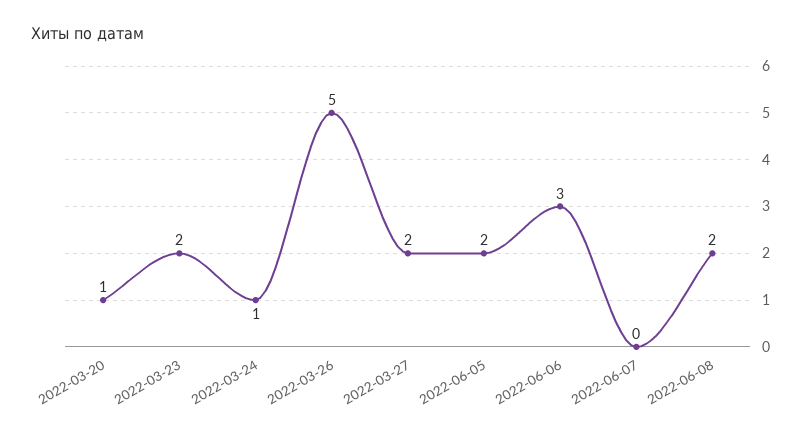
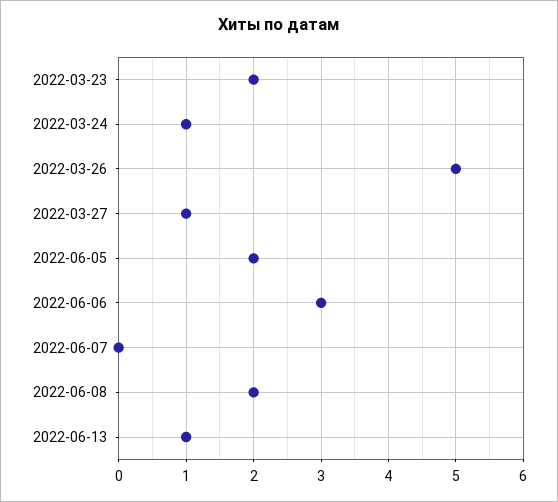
2022-03-20: 1 -> none
2022-03-27: 2 -> 1
2022-06-13: none -> 1

